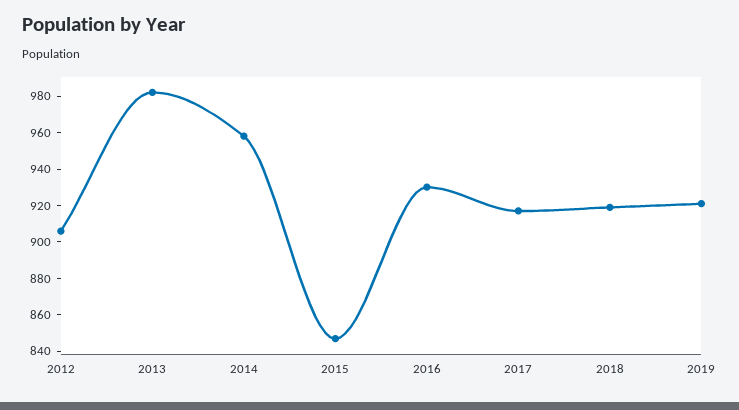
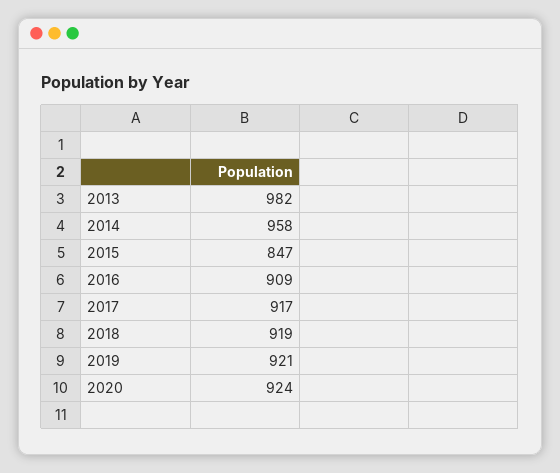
2012: 905 -> none
2016: 930 -> 909
2020: none -> 924

